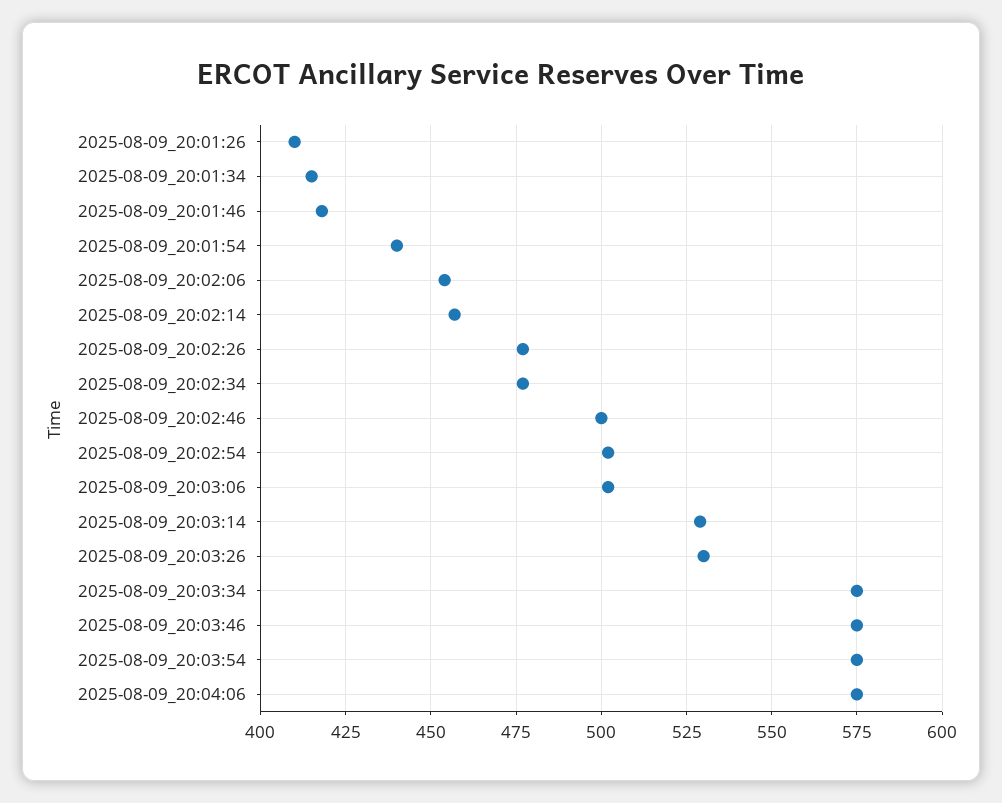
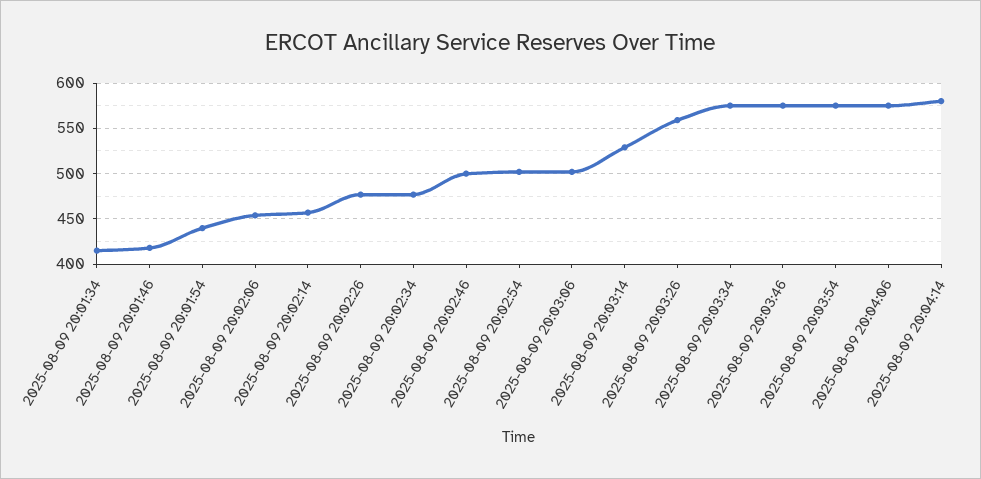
2025-08-09_20:01:26: 410 -> none
2025-08-09_20:03:26: 530 -> 560
2025-08-09 20:04:14: none -> 580

